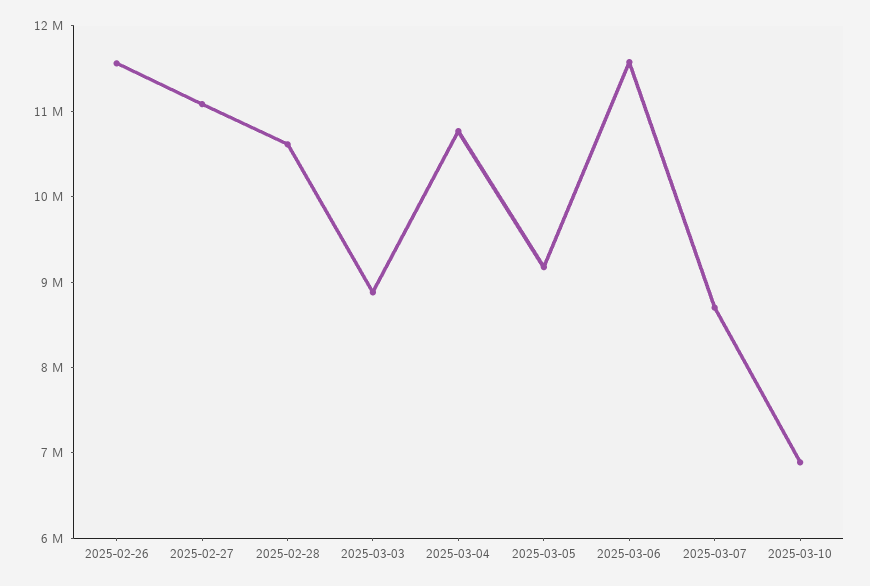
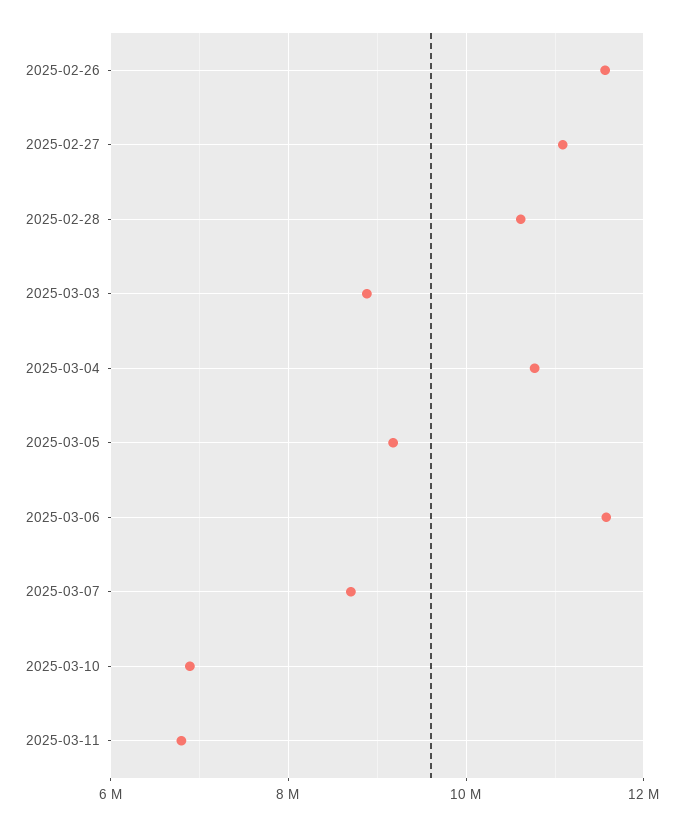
2025-03-11: none -> 6800000

